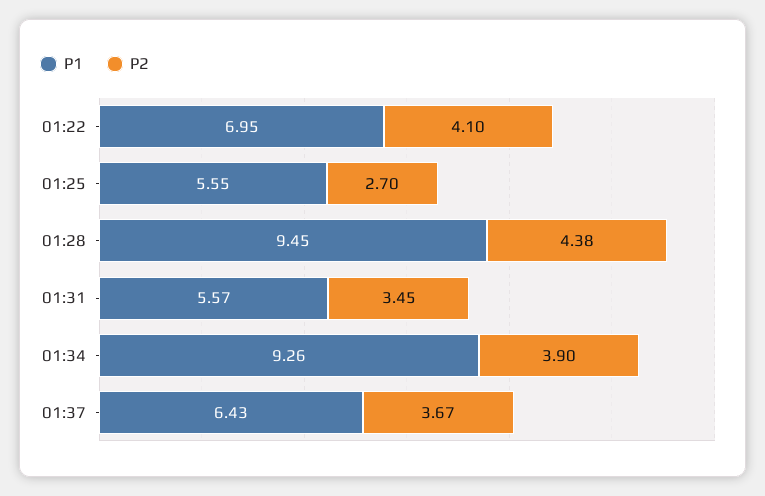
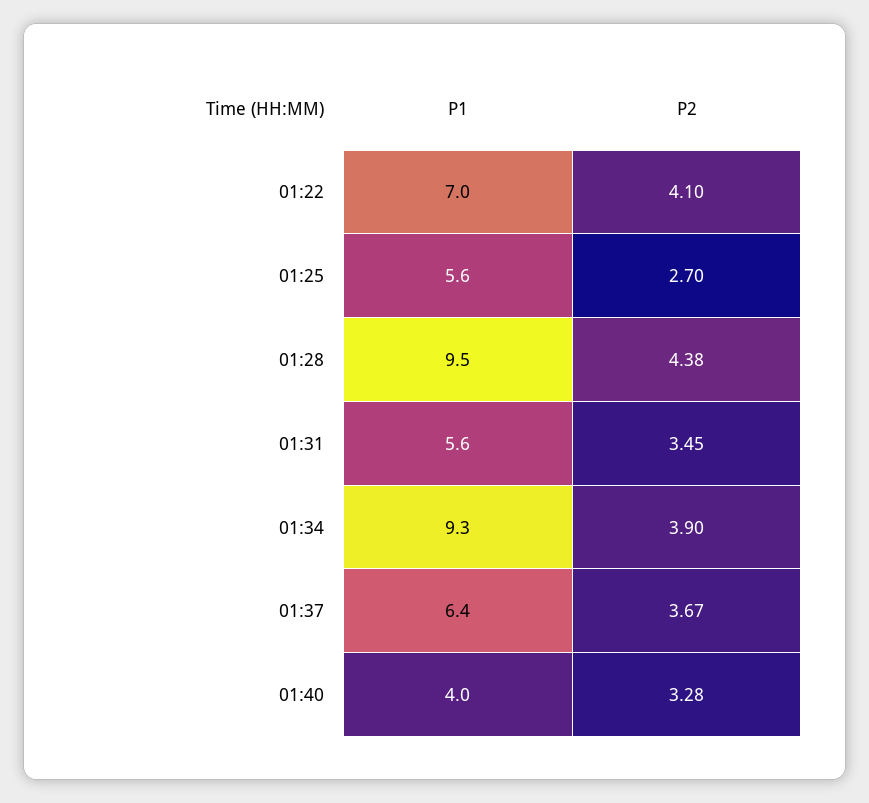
P1, 01:40: none -> 4
P2, 01:40: none -> 3.28

